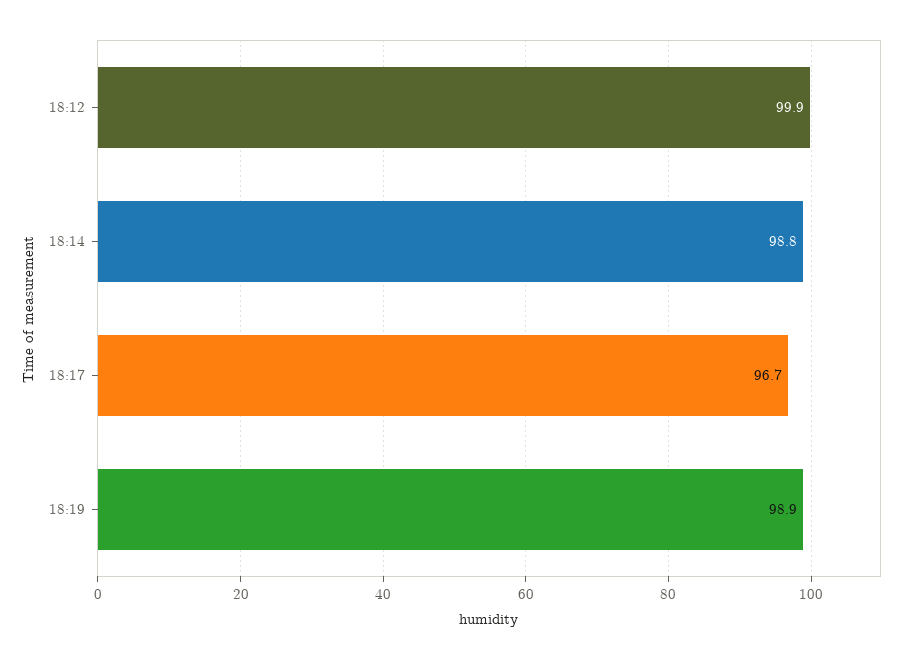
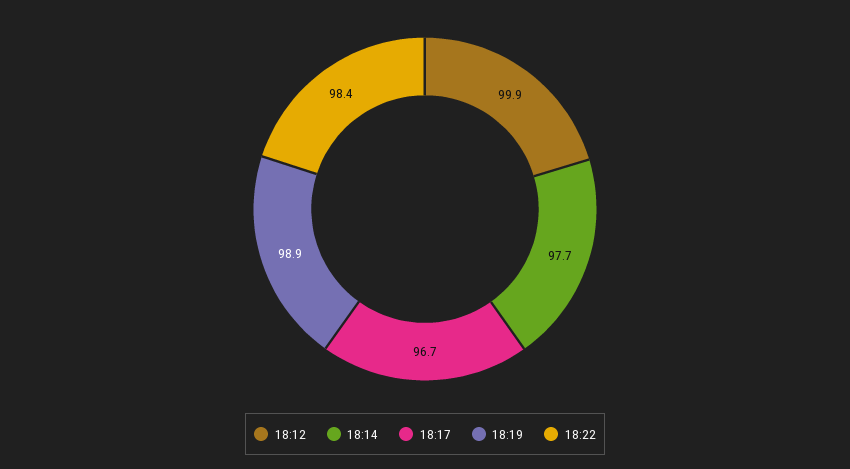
18:14: 98.8 -> 97.7
18:22: none -> 98.4

